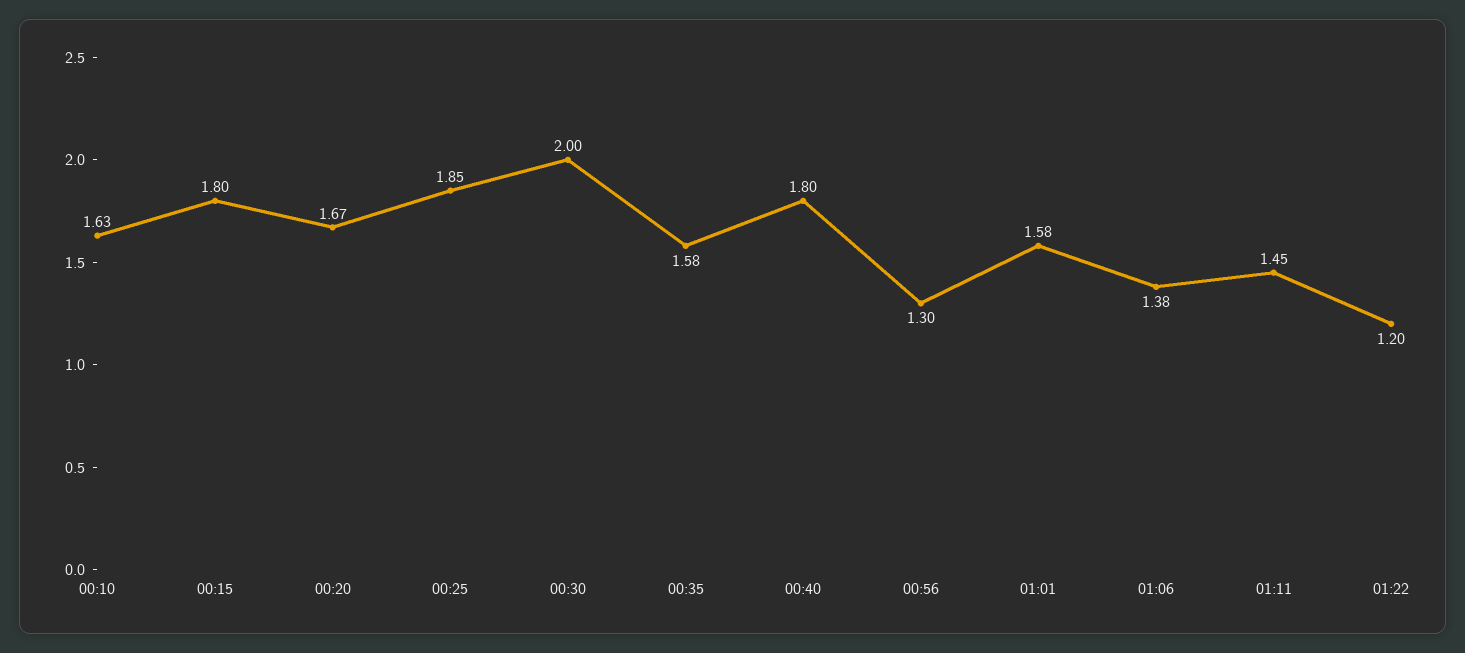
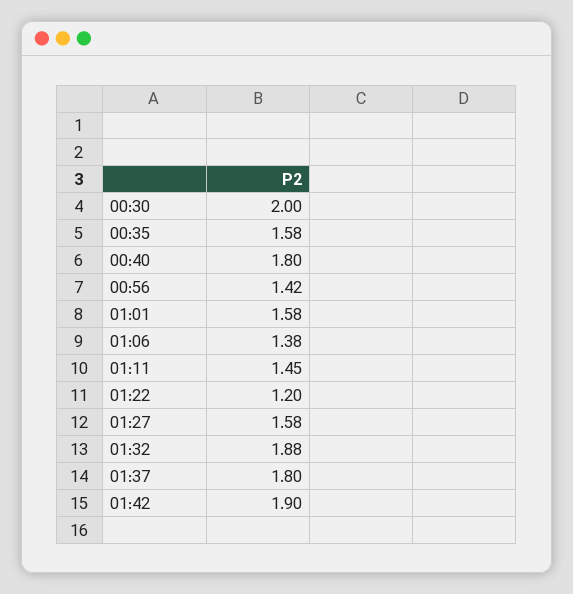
00:10: 1.63 -> none
00:15: 1.8 -> none
00:20: 1.67 -> none
00:25: 1.85 -> none
00:56: 1.3 -> 1.42
01:27: none -> 1.58
01:32: none -> 1.88
01:37: none -> 1.8
01:42: none -> 1.9

